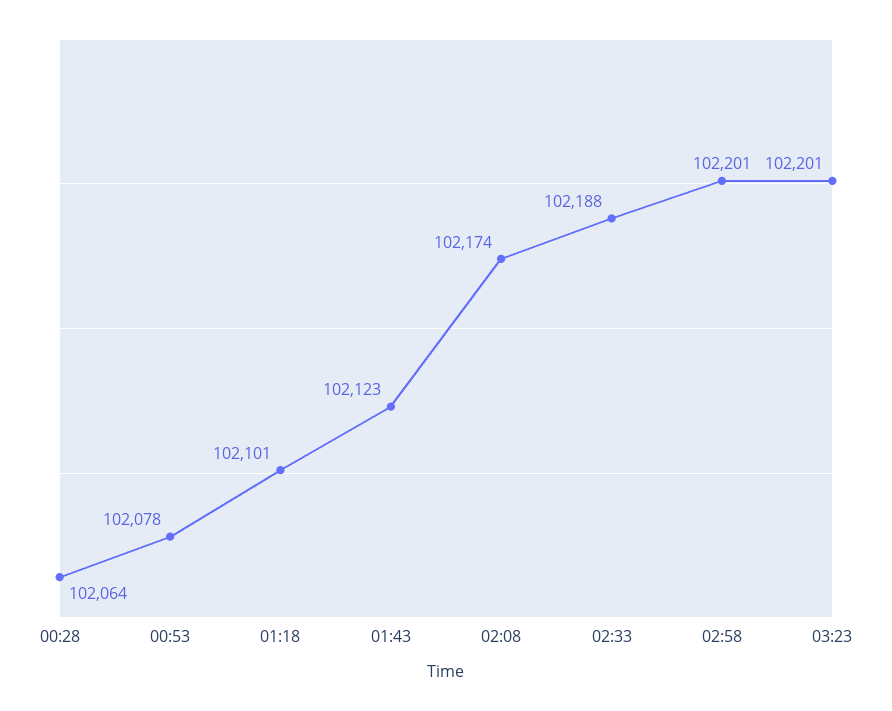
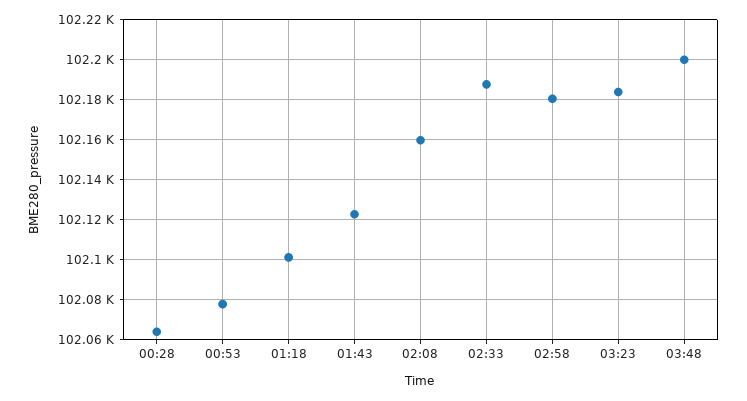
02:08: 102174 -> 102160
02:58: 102201 -> 102180
03:23: 102201 -> 102185
03:48: none -> 102200

